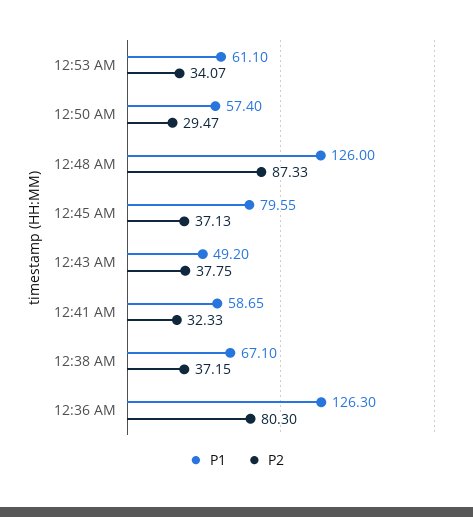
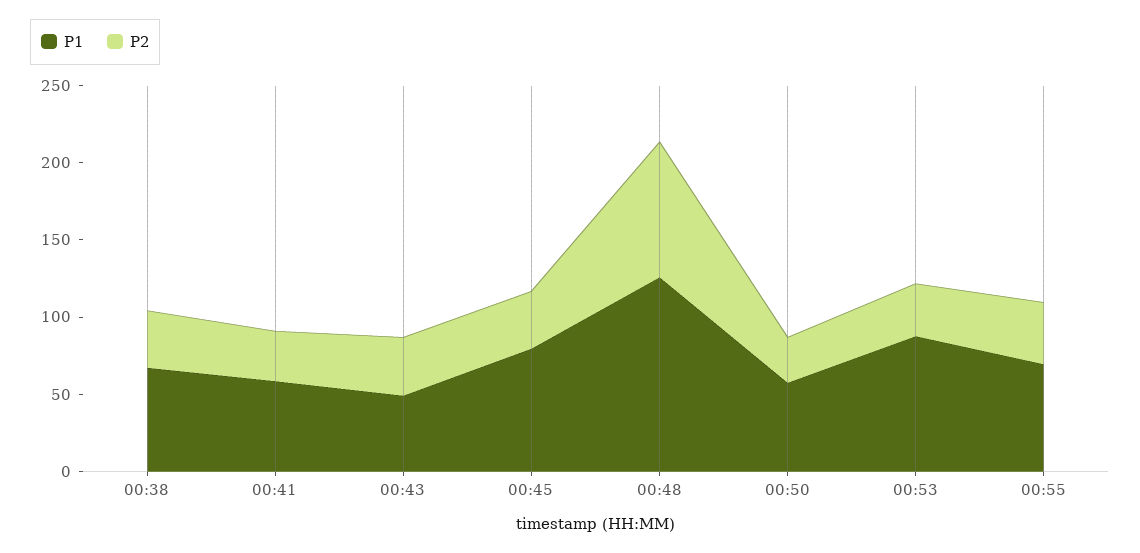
P1, 12:53 AM: 61.1 -> 90
P1, 12:36 AM: 126.3 -> none
P2, 12:36 AM: 80.3 -> none
P1, 00:55: none -> 70
P2, 00:55: none -> 40

